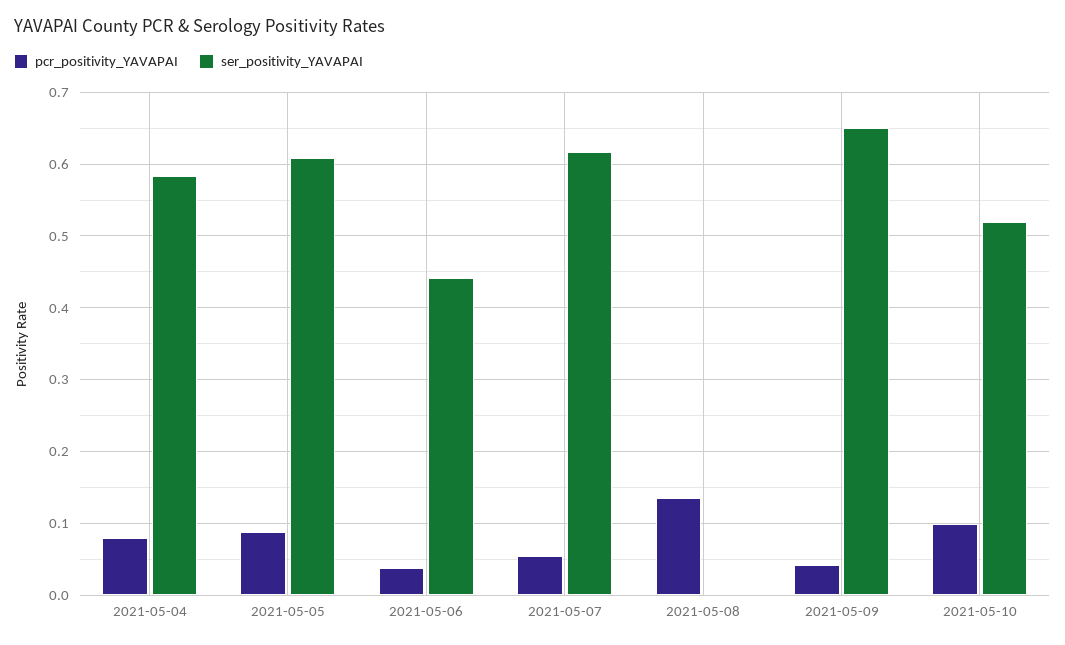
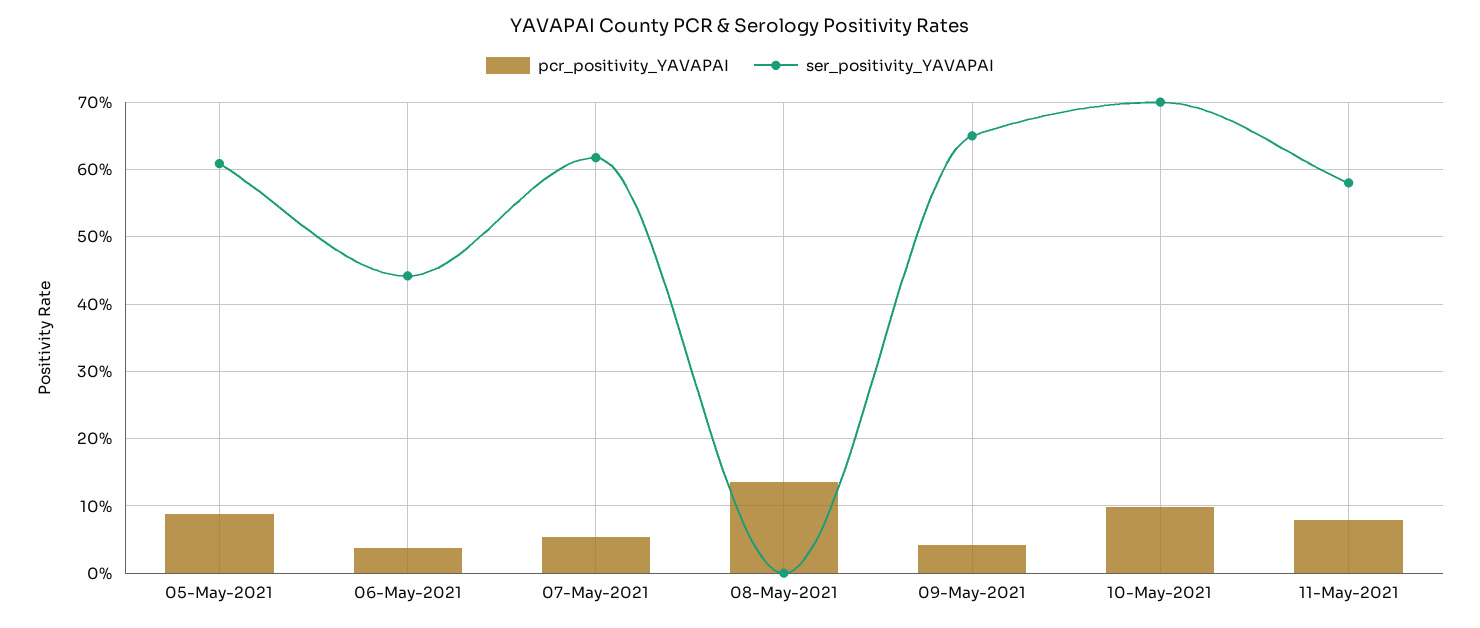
pcr_positivity_YAVAPAI, 2021-05-04: 0.08 -> none
ser_positivity_YAVAPAI, 2021-05-04: 0.58 -> none
ser_positivity_YAVAPAI, 2021-05-10: 0.52 -> 0.7
pcr_positivity_YAVAPAI, 11-May-2021: none -> 0.08
ser_positivity_YAVAPAI, 11-May-2021: none -> 0.58

